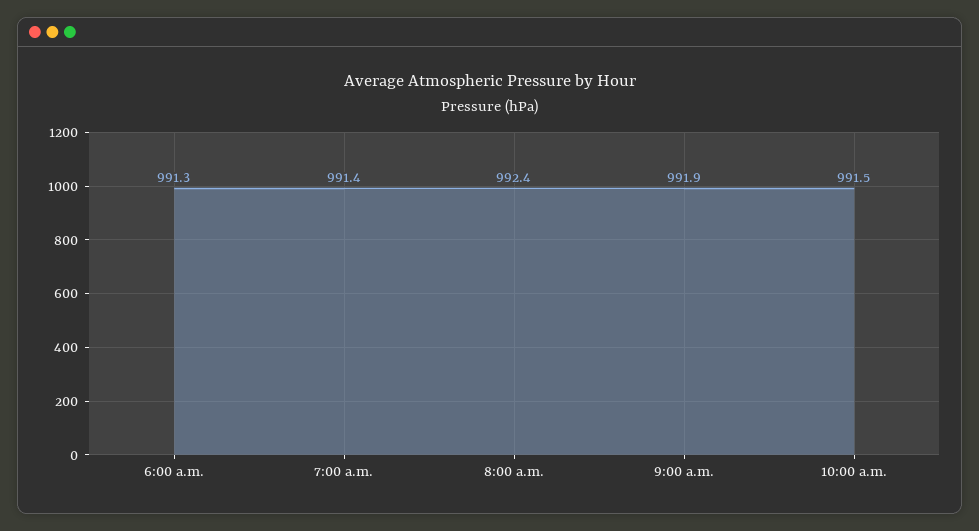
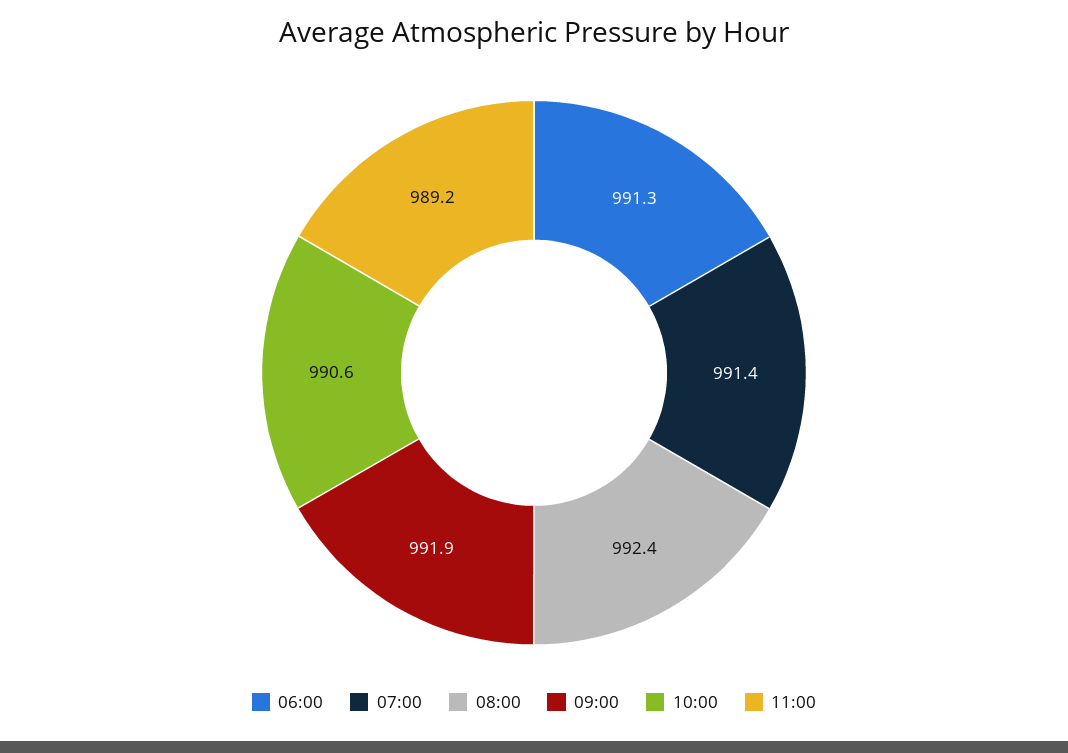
10:00 a.m.: 991.5 -> 990.6
11:00: none -> 989.2

